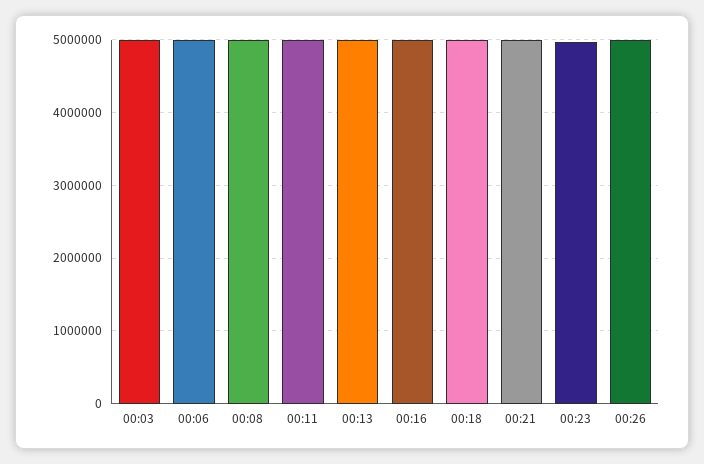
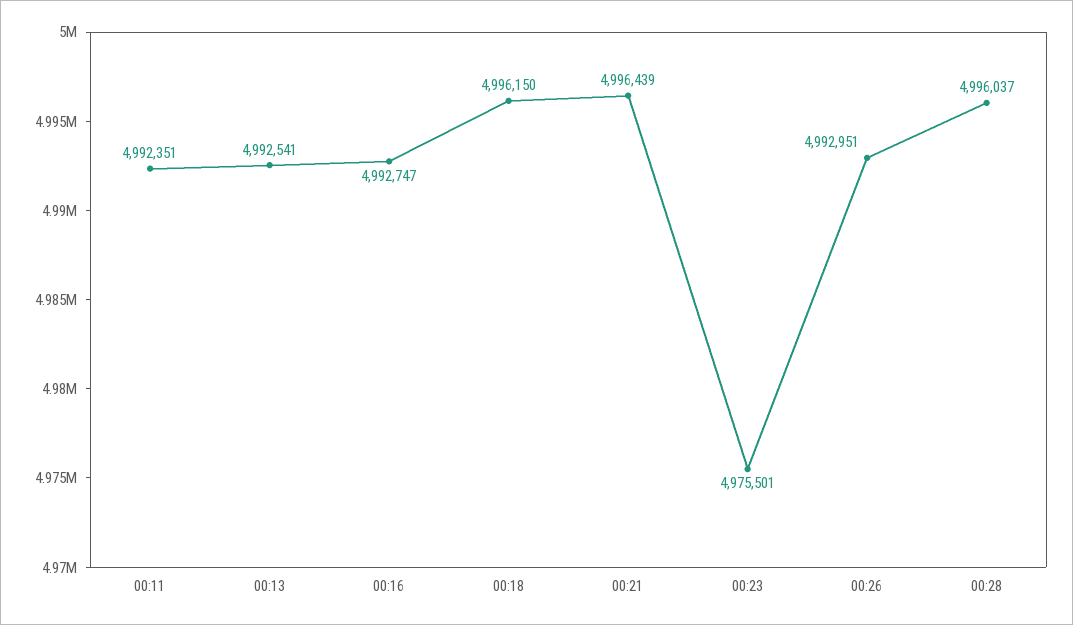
00:03: 5000000 -> none
00:06: 5000000 -> none
00:08: 5000000 -> none
00:28: none -> 4996037

